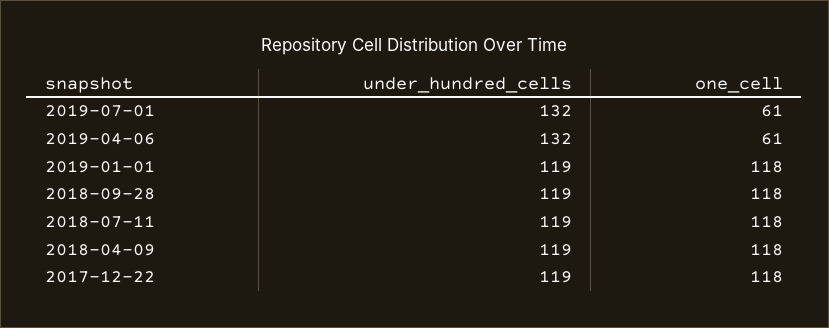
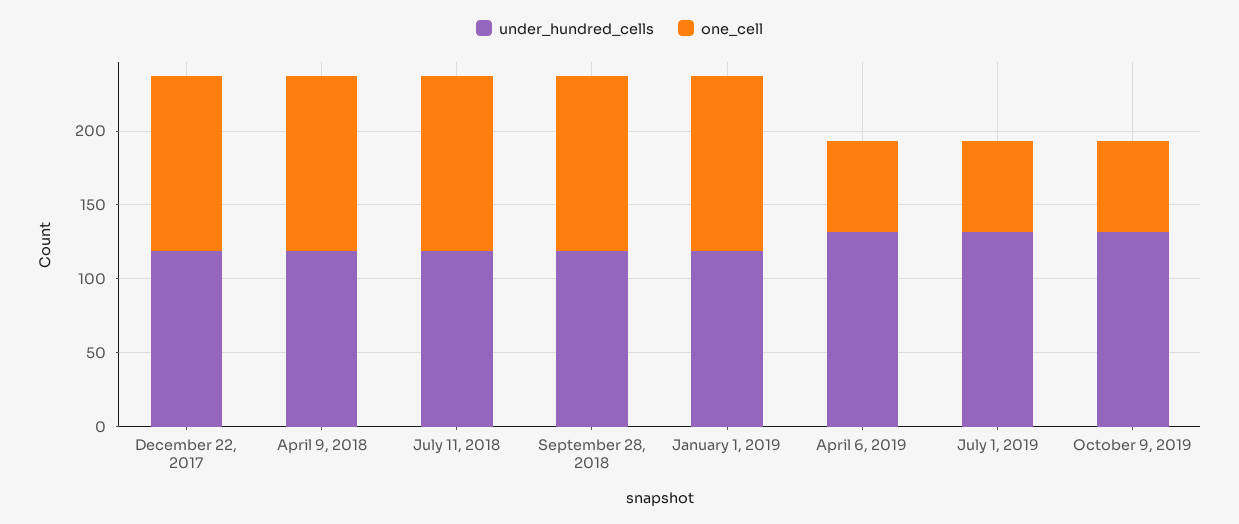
under_hundred_cells, October 9, 2019: none -> 130
one_cell, October 9, 2019: none -> 60

